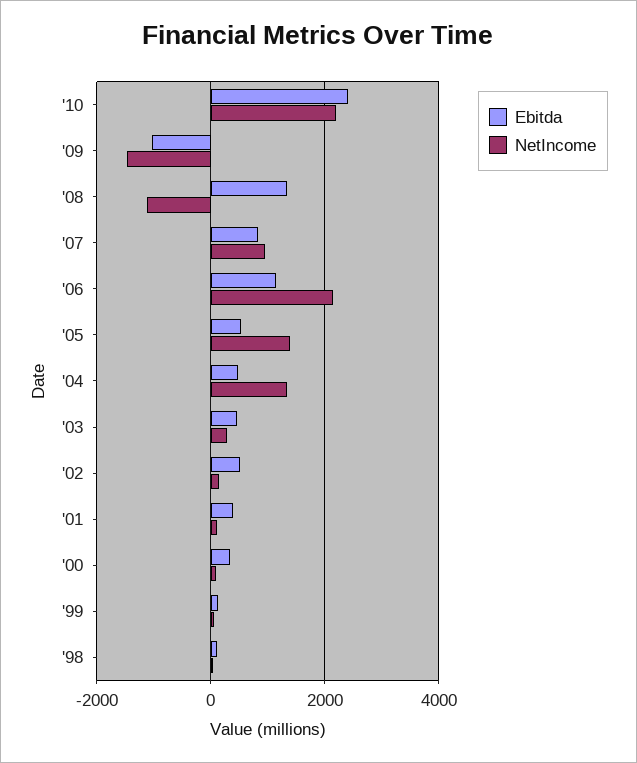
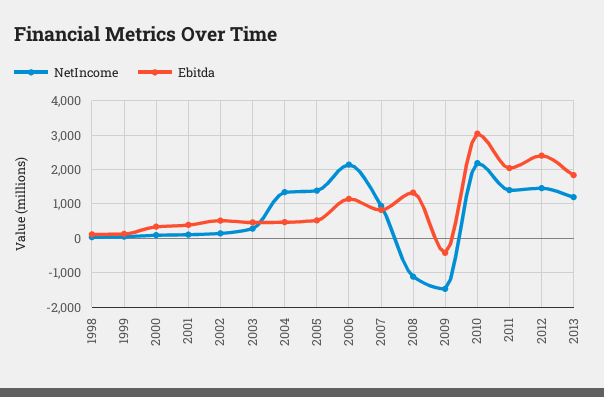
Ebitda, '10: 2400 -> 3000
Ebitda, '09: -1000 -> -400
NetIncome, 2011: none -> 1400
Ebitda, 2011: none -> 2000
NetIncome, 2012: none -> 1400
Ebitda, 2012: none -> 2400
NetIncome, 2013: none -> 1200
Ebitda, 2013: none -> 1800

